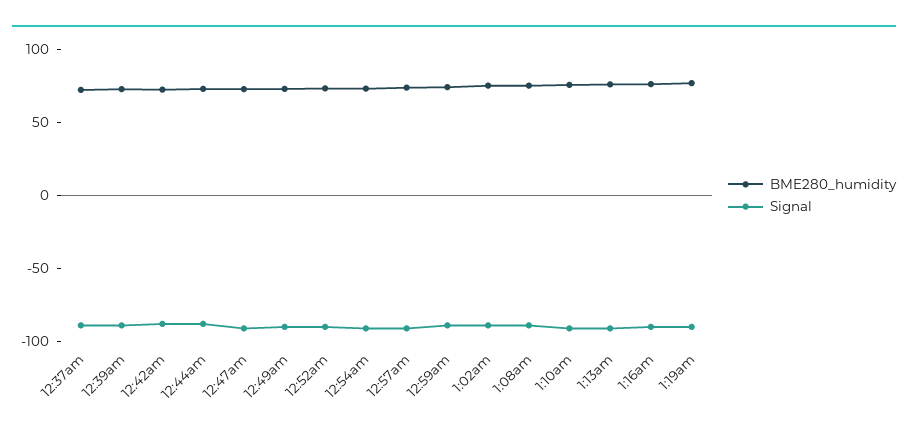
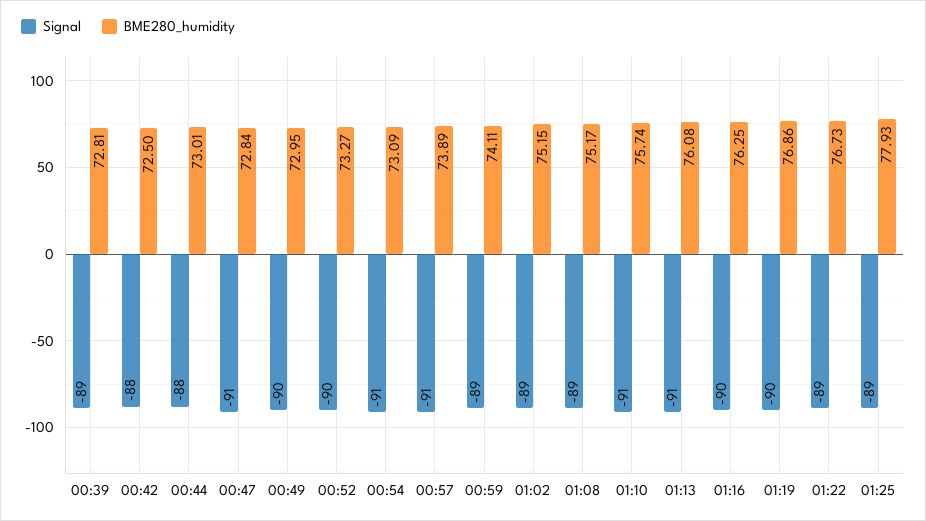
BME280_humidity, 12:37am: 70 -> none
Signal, 12:37am: -90 -> none
Signal, 01:22: none -> -89
BME280_humidity, 01:22: none -> 76.73
Signal, 01:25: none -> -89
BME280_humidity, 01:25: none -> 77.93

